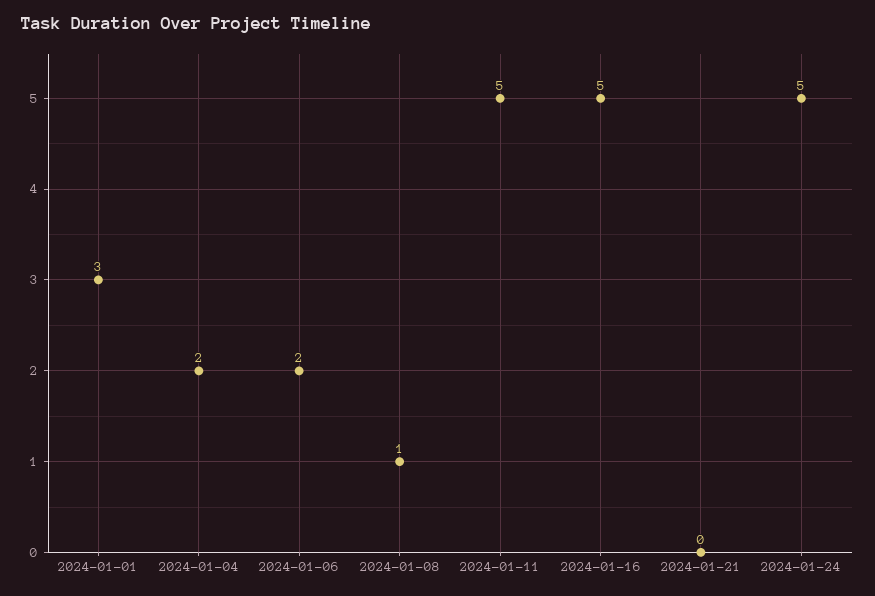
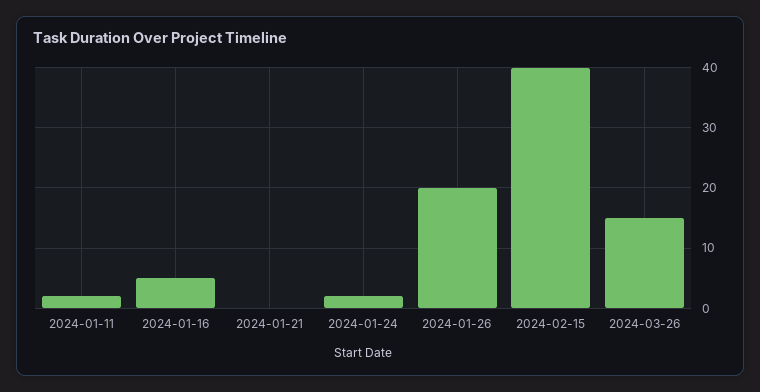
2024-01-01: 3 -> none
2024-01-04: 2 -> none
2024-01-06: 2 -> none
2024-01-08: 1 -> none
2024-01-11: 5 -> 2
2024-01-24: 5 -> 2
2024-01-26: none -> 20
2024-02-15: none -> 40
2024-03-26: none -> 15

